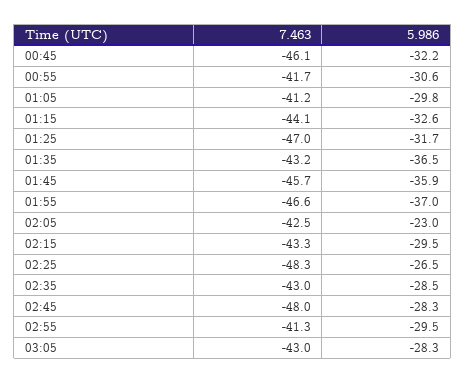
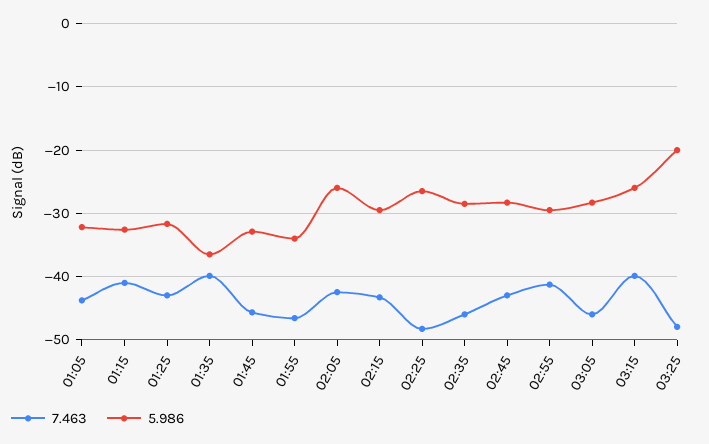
7.463, 00:45: -46.1 -> none
5.986, 00:45: -32.2 -> none
7.463, 00:55: -41.7 -> none
5.986, 00:55: -30.6 -> none
7.463, 01:05: -41.2 -> -44
5.986, 01:05: -29.8 -> -32
7.463, 01:15: -44.1 -> -41
7.463, 01:25: -47 -> -43
7.463, 01:35: -43.2 -> -40
5.986, 01:45: -35.9 -> -33
5.986, 01:55: -37 -> -34
5.986, 02:05: -23 -> -26
7.463, 02:35: -43 -> -46
7.463, 02:45: -48 -> -43
7.463, 03:05: -43 -> -46
7.463, 03:15: none -> -40
5.986, 03:15: none -> -26
7.463, 03:25: none -> -48
5.986, 03:25: none -> -20

